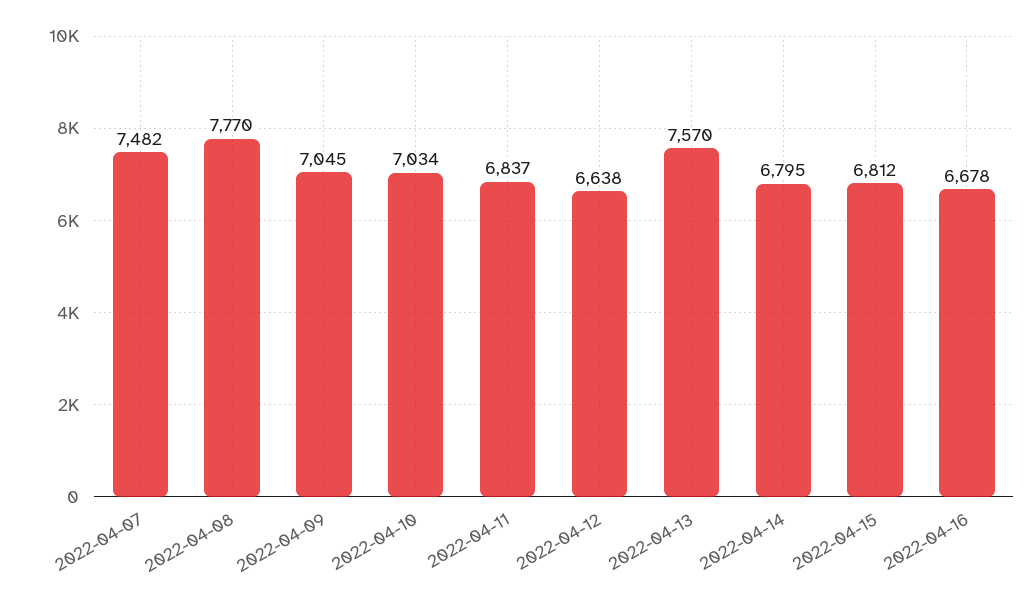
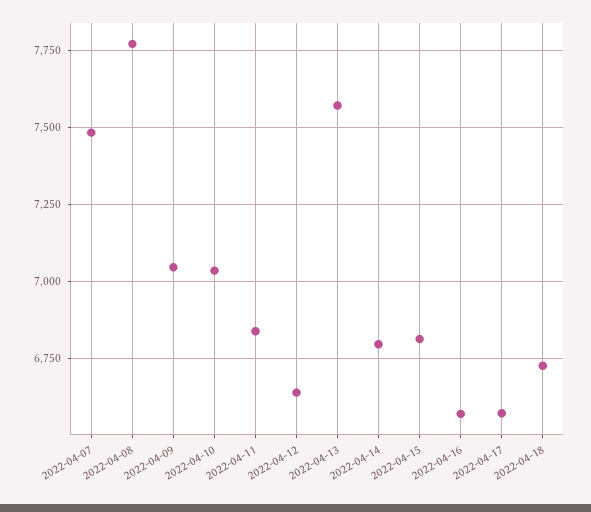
2022-04-16: 6678 -> 6575
2022-04-17: none -> 6575
2022-04-18: none -> 6725

